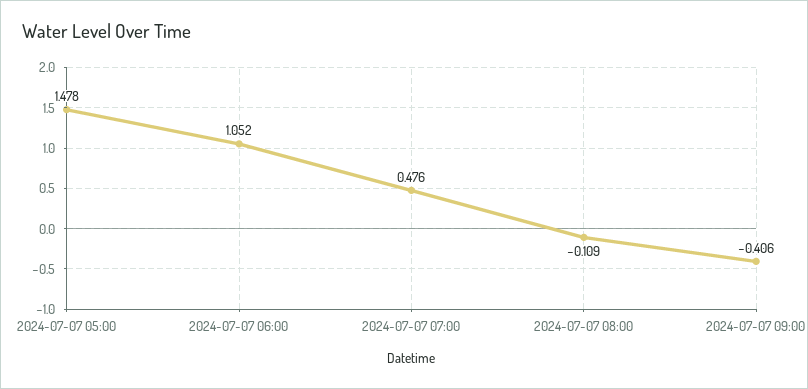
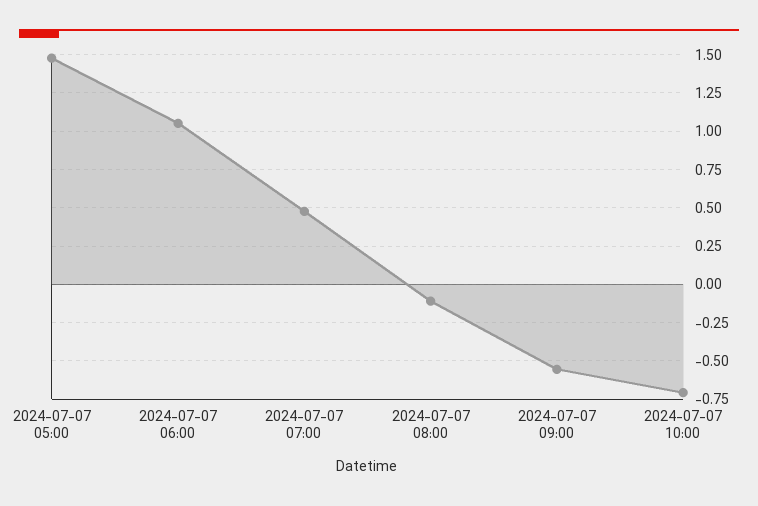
2024-07-07 09:00: -0.406 -> -0.55
2024-07-07 10:00: none -> -0.7

